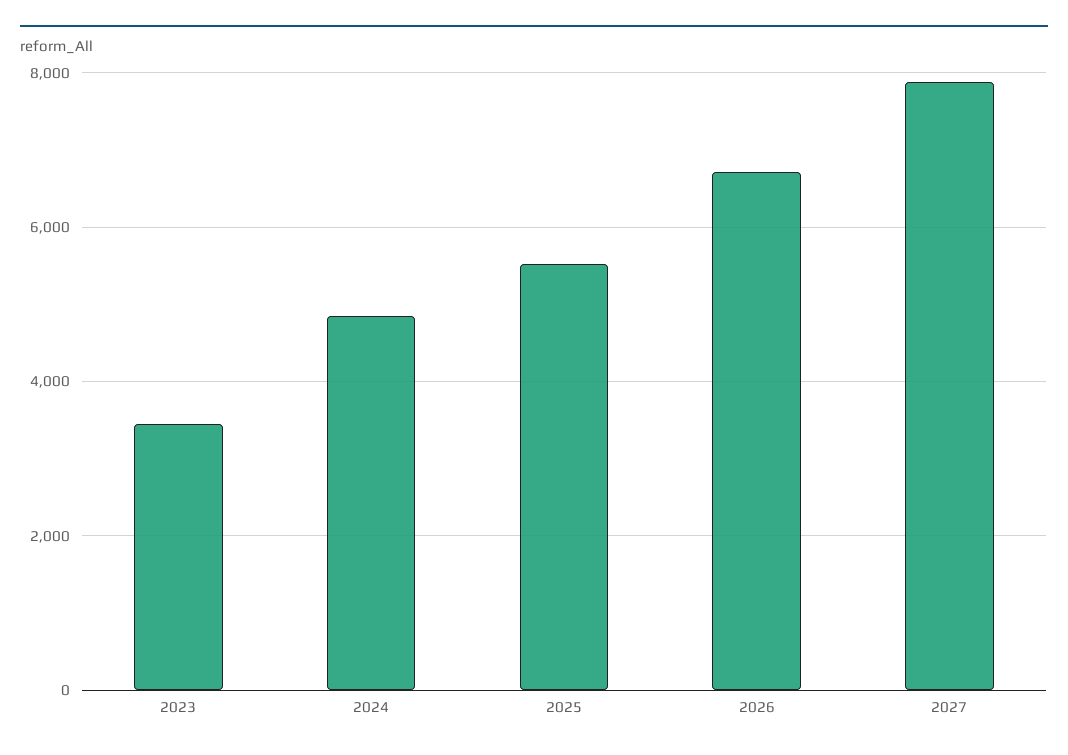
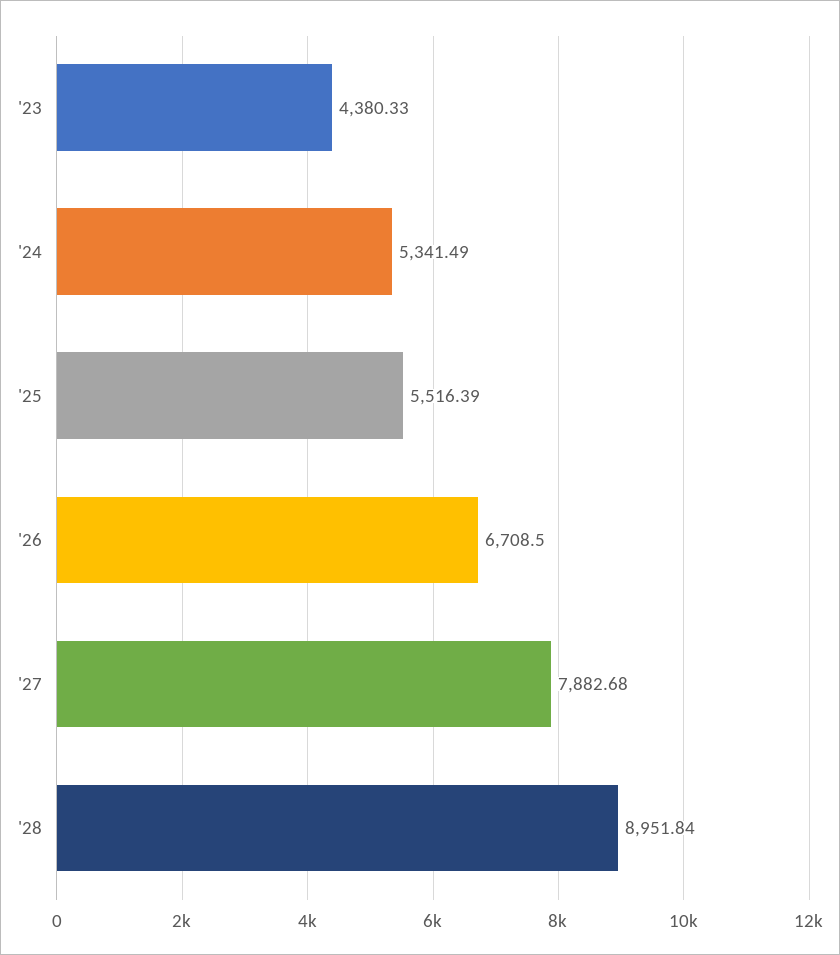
2023: 3400 -> 4380.33
2024: 4800 -> 5341.49
'28: none -> 8951.84

